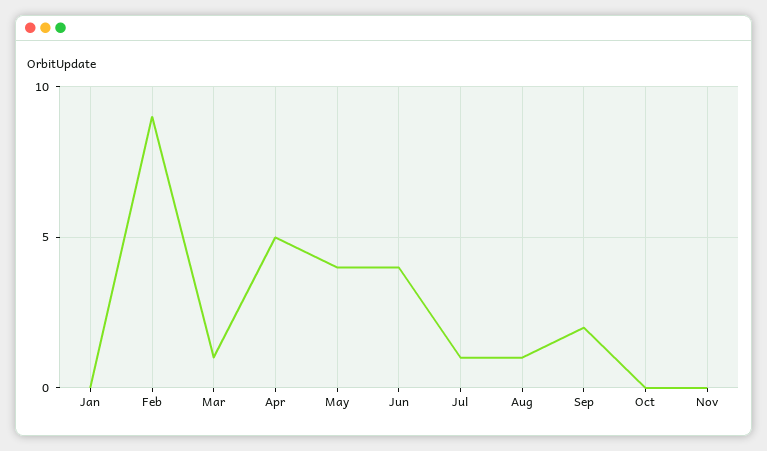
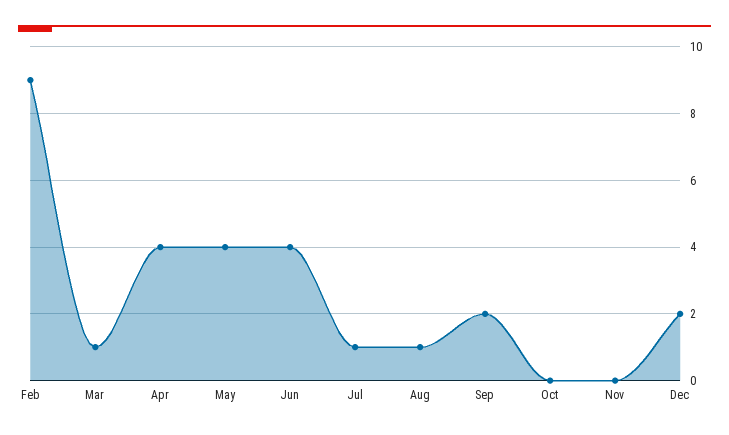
Jan: 0 -> none
Apr: 5 -> 4
Dec: none -> 2

